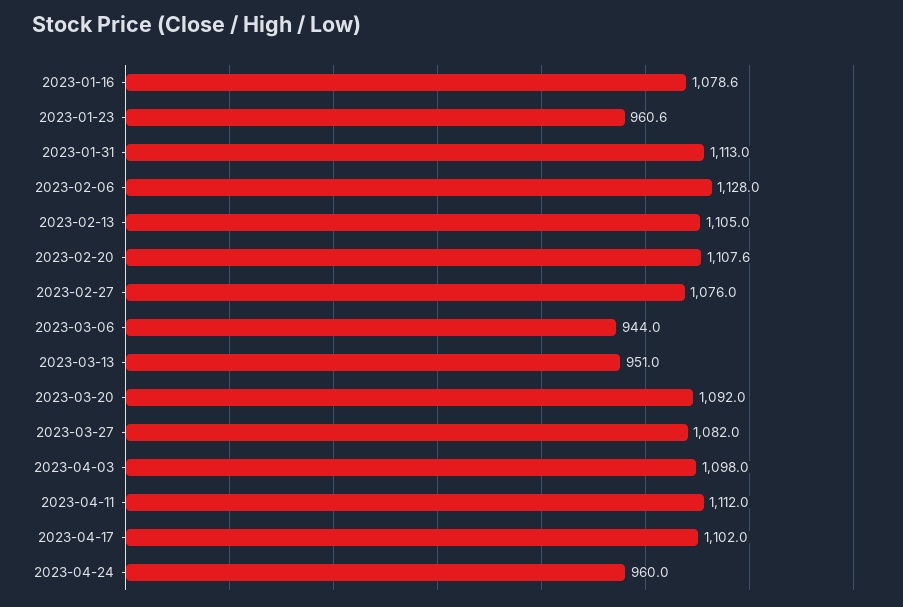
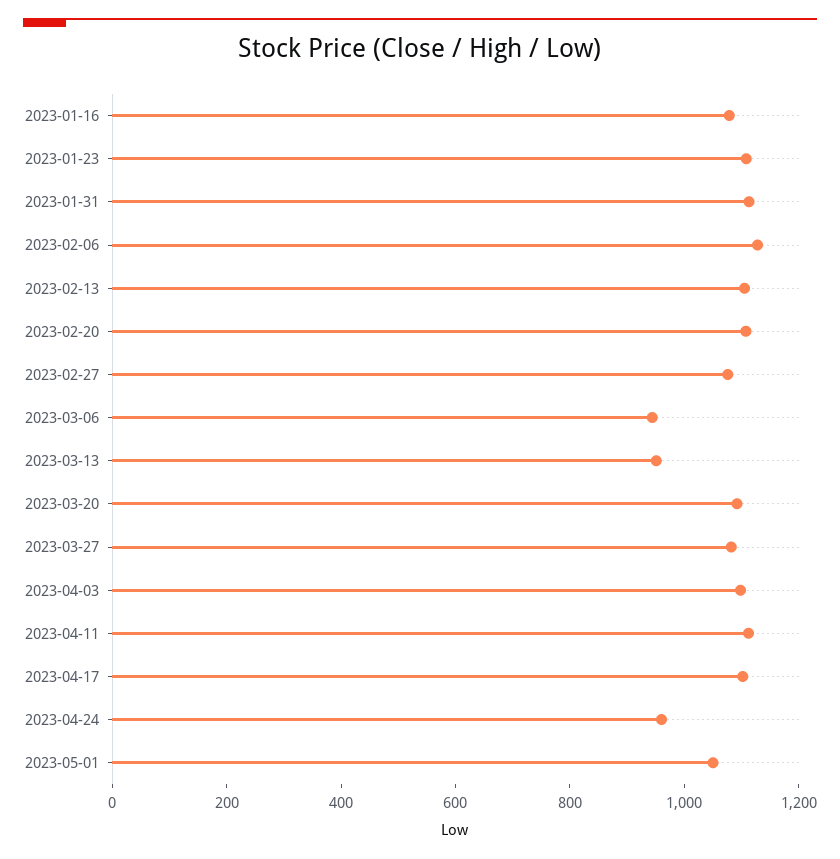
2023-01-23: 960.6 -> 1100
2023-05-01: none -> 1050

